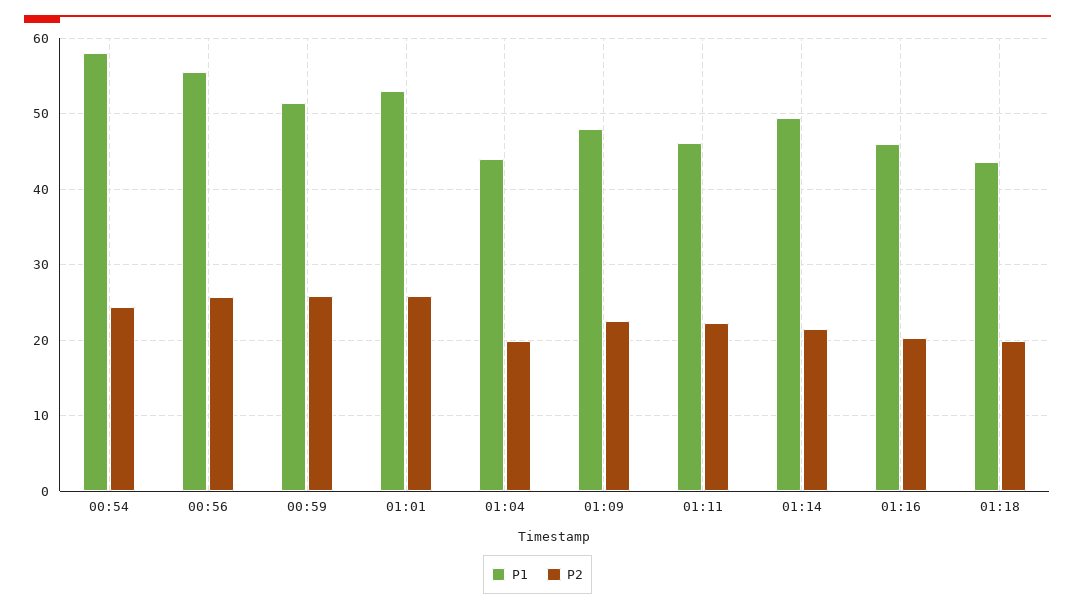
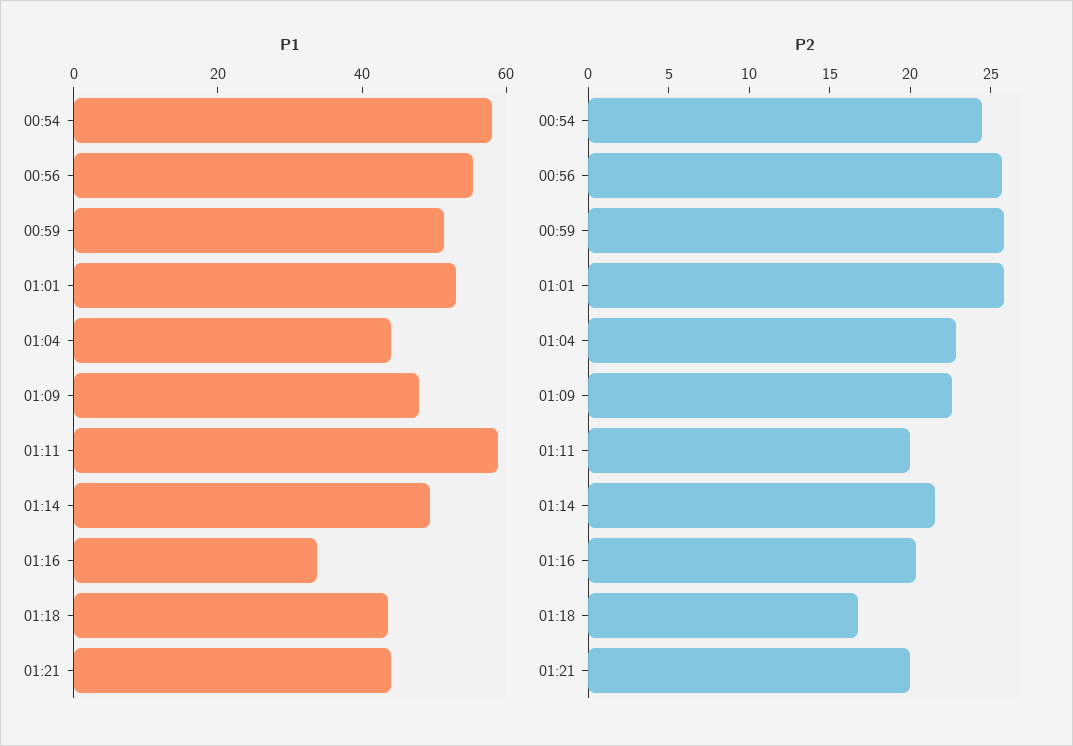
P2, 01:04: 20 -> 23
P1, 01:11: 46 -> 60
P2, 01:11: 22 -> 20
P1, 01:16: 46 -> 35
P2, 01:18: 20 -> 17
P1, 01:21: none -> 45
P2, 01:21: none -> 20

